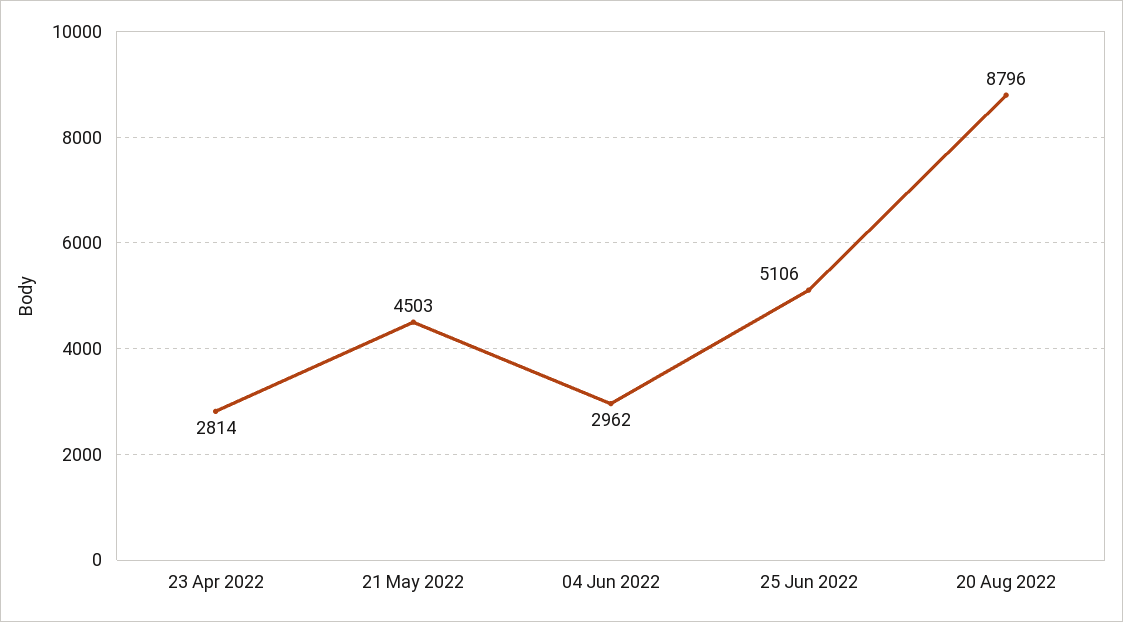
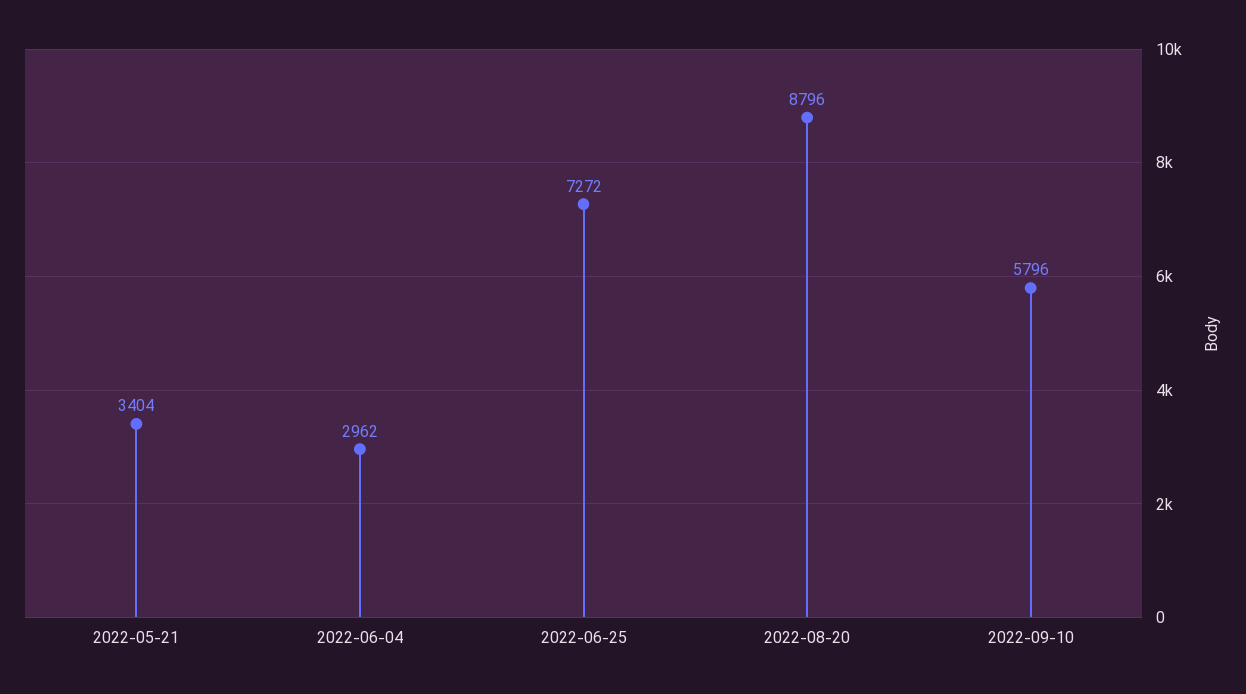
23 Apr 2022: 2814 -> none
21 May 2022: 4503 -> 3404
25 Jun 2022: 5106 -> 7272
2022-09-10: none -> 5796

